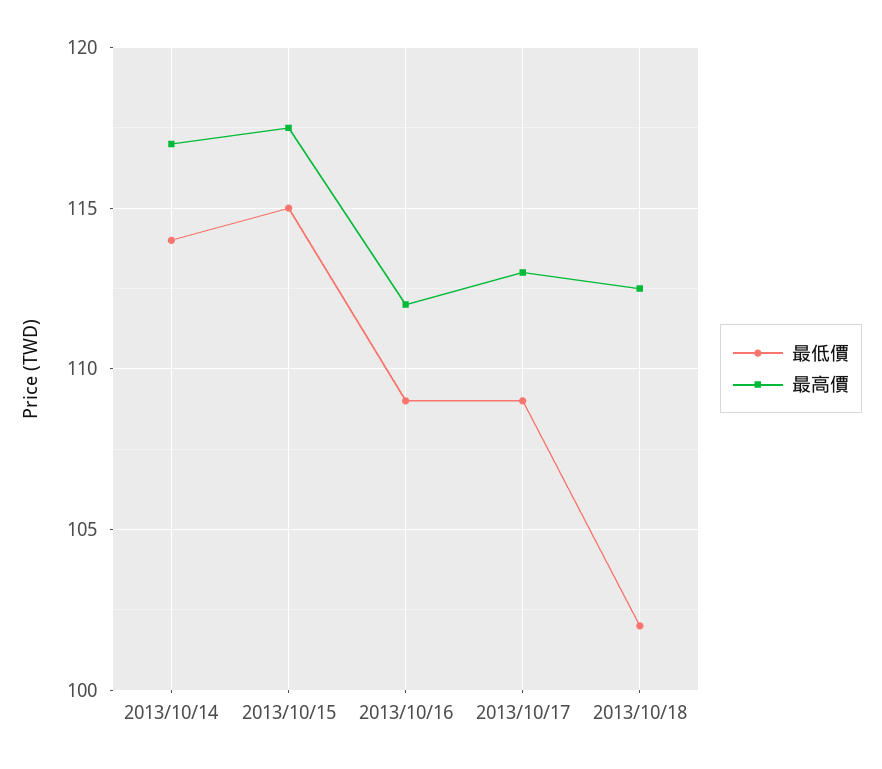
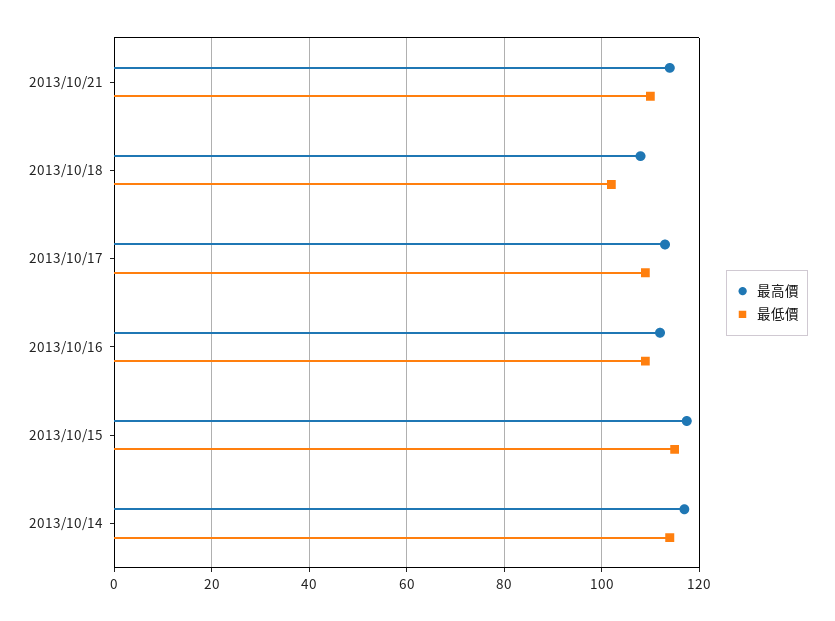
最高價, 2013/10/18: 112.5 -> 108
最高價, 2013/10/21: none -> 114
最低價, 2013/10/21: none -> 110

